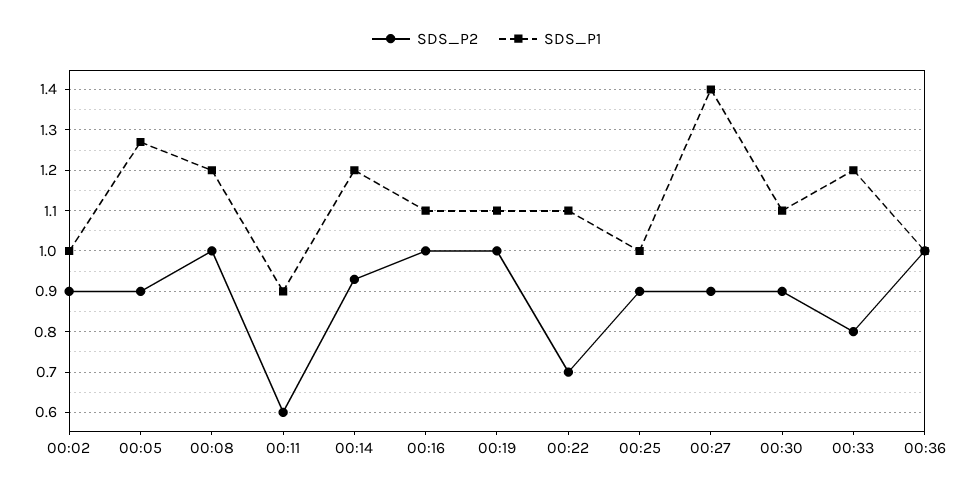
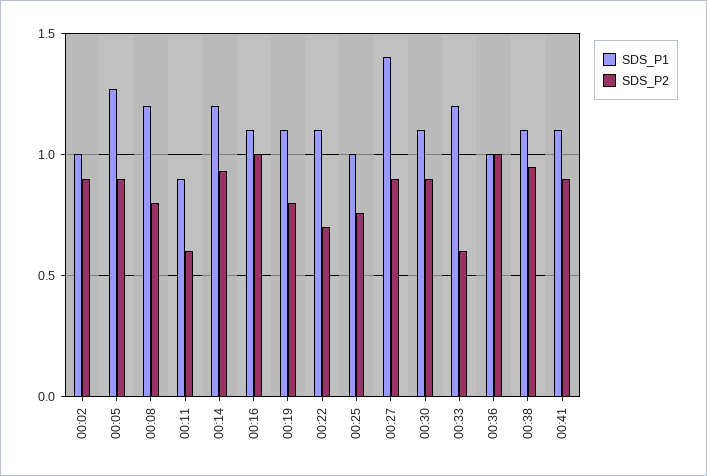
SDS_P2, 00:08: 1 -> 0.8
SDS_P2, 00:19: 1 -> 0.8
SDS_P2, 00:25: 0.9 -> 0.75
SDS_P2, 00:33: 0.8 -> 0.6
SDS_P1, 00:38: none -> 1.1
SDS_P2, 00:38: none -> 0.95
SDS_P1, 00:41: none -> 1.1
SDS_P2, 00:41: none -> 0.9

